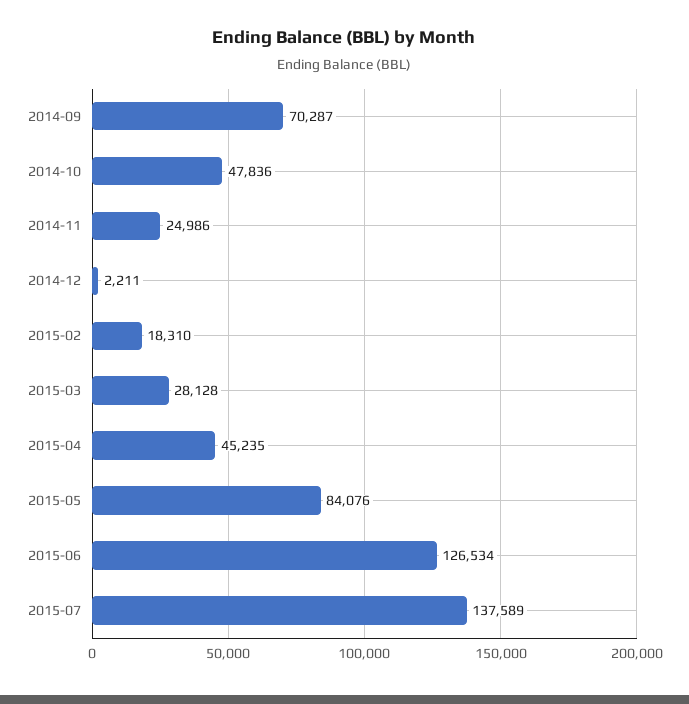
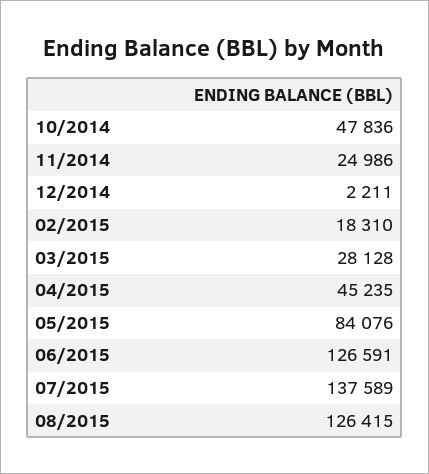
2014-09: 70287 -> none
2015-06: 126534 -> 126591
08/2015: none -> 126415

